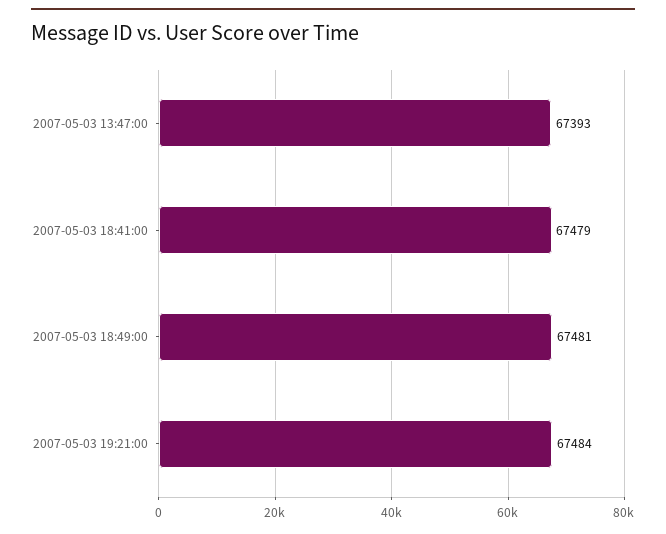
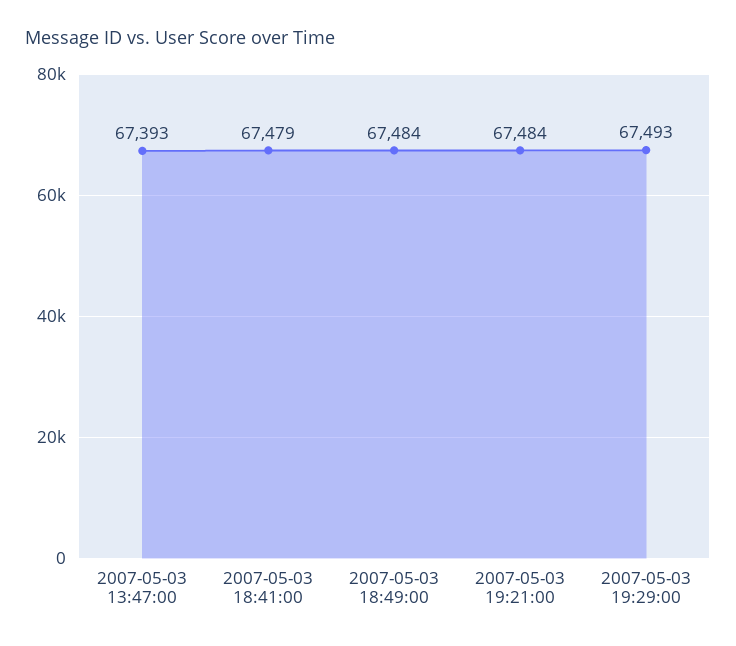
2007-05-03 18:49:00: 67481 -> 67484
2007-05-03 19:29:00: none -> 67493

